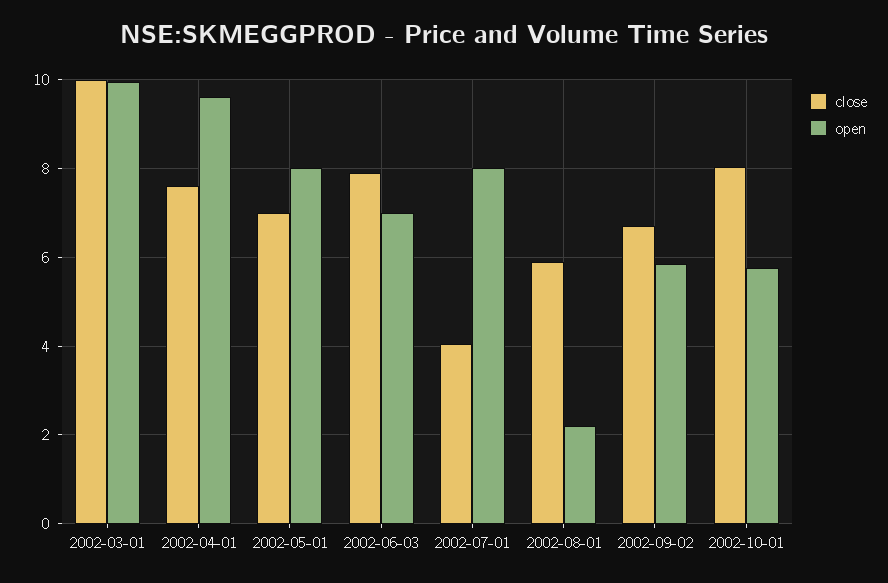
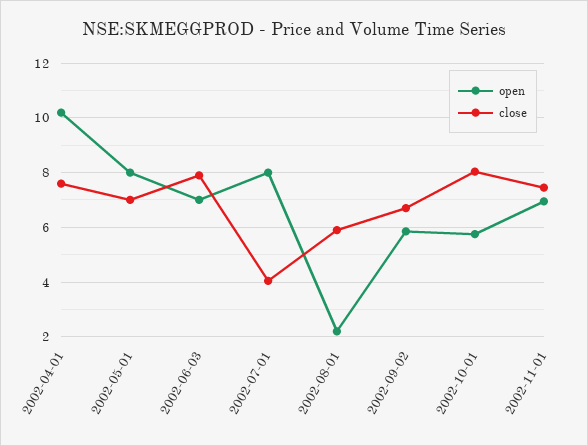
close, 2002-03-01: 10 -> none
open, 2002-03-01: 10 -> none
open, 2002-04-01: 9.6 -> 10.25
open, 2002-11-01: none -> 7
close, 2002-11-01: none -> 7.5

